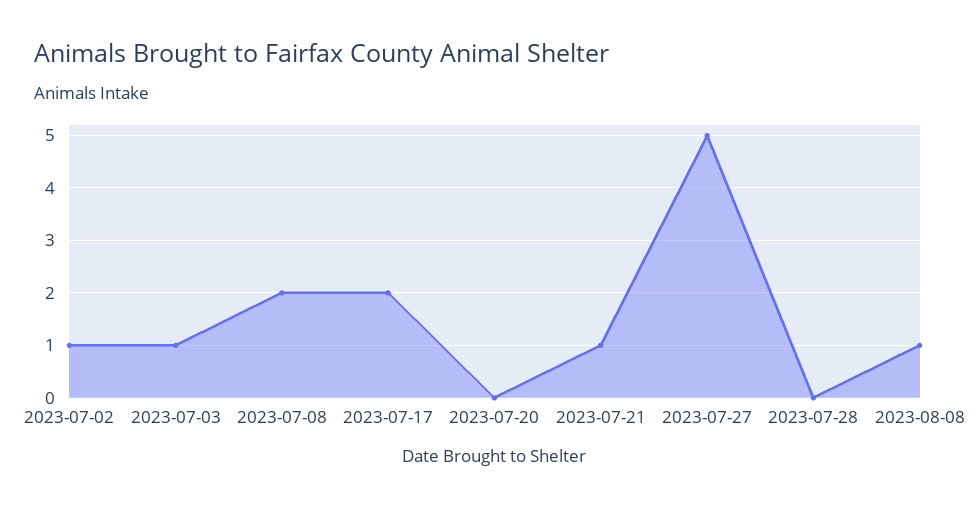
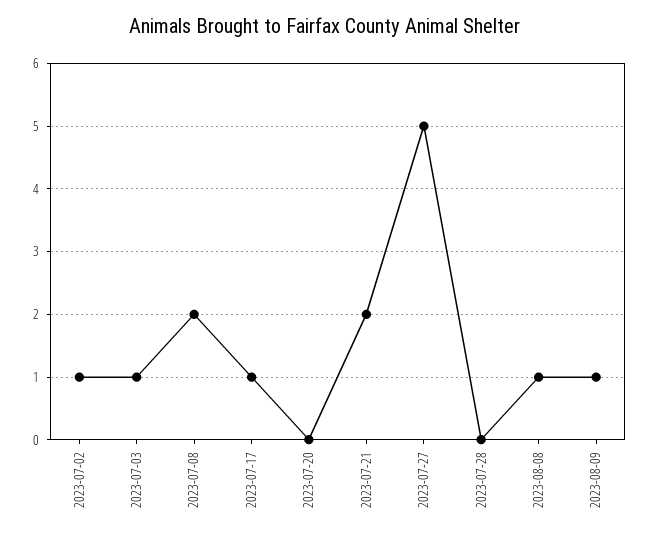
2023-07-17: 2 -> 1
2023-07-21: 1 -> 2
2023-08-09: none -> 1

